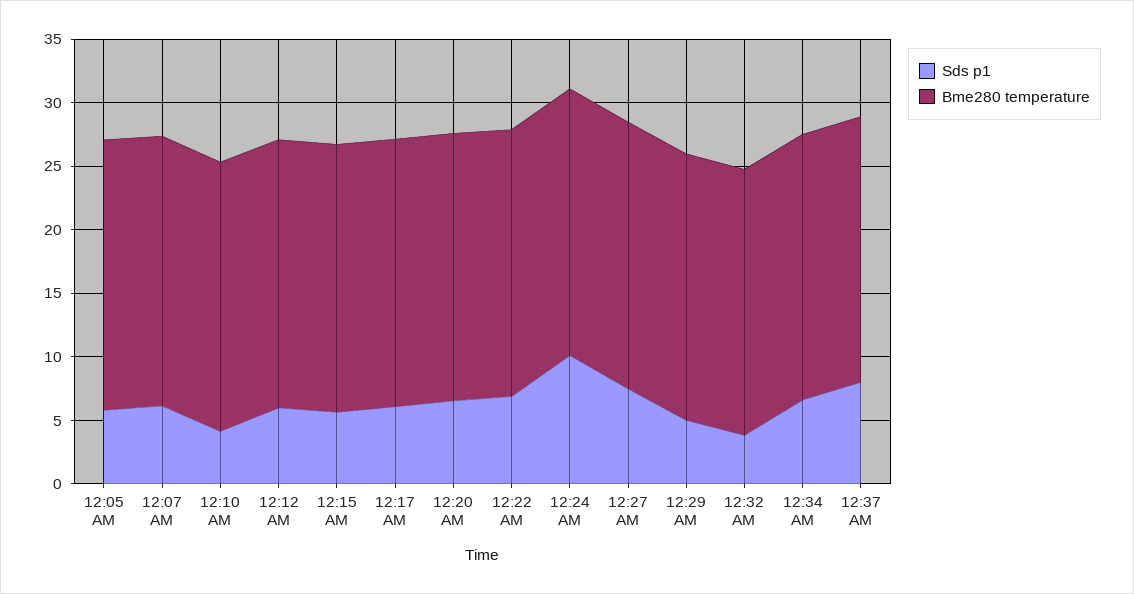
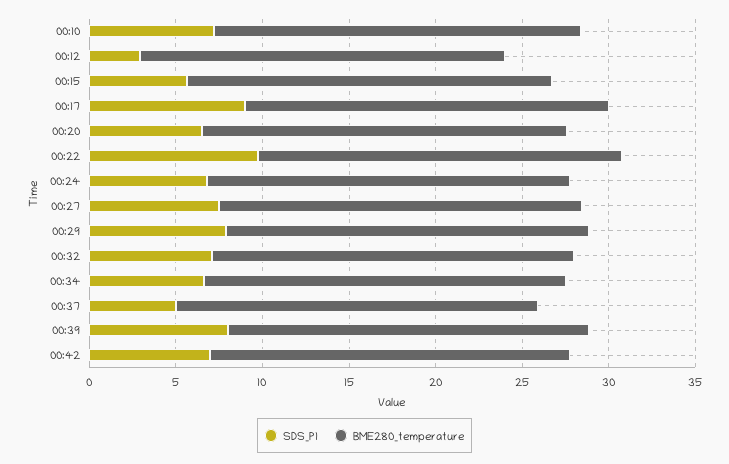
Sds p1, 12:05 AM: 6 -> none
Bme280 temperature, 12:05 AM: 21 -> none
Sds p1, 12:07 AM: 6 -> none
Bme280 temperature, 12:07 AM: 21 -> none
Sds p1, 12:10 AM: 4 -> 7
Sds p1, 12:12 AM: 6 -> 3
Sds p1, 12:17 AM: 6 -> 9
Sds p1, 12:22 AM: 7 -> 10
Sds p1, 12:24 AM: 10 -> 7
Sds p1, 12:29 AM: 5 -> 8
Sds p1, 12:32 AM: 4 -> 7
Sds p1, 12:37 AM: 8 -> 5
Sds p1, 00:39: none -> 8
Bme280 temperature, 00:39: none -> 21
Sds p1, 00:42: none -> 7
Bme280 temperature, 00:42: none -> 21

